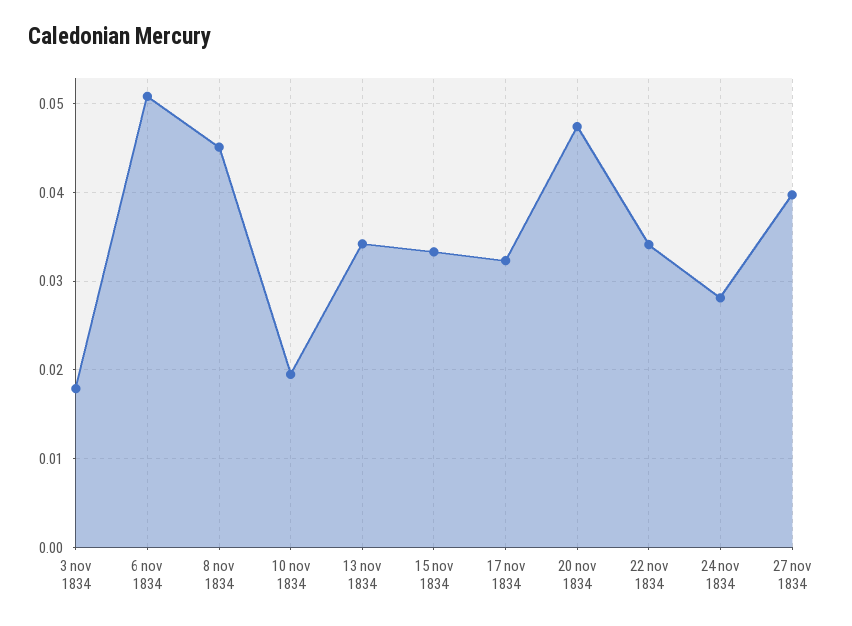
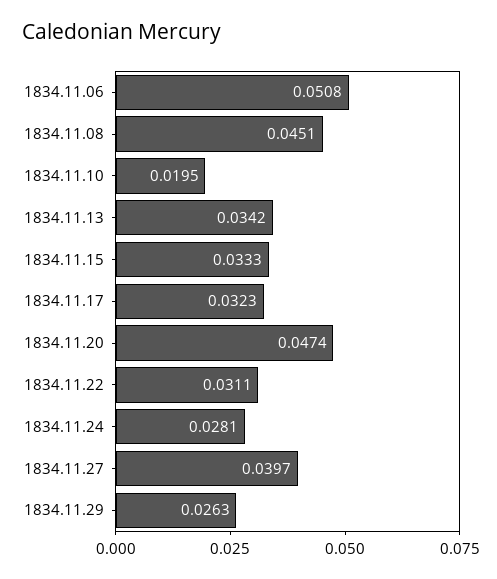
3 nov 1834: 0.018 -> none
22 nov 1834: 0.034 -> 0.0311
1834.11.29: none -> 0.0263

